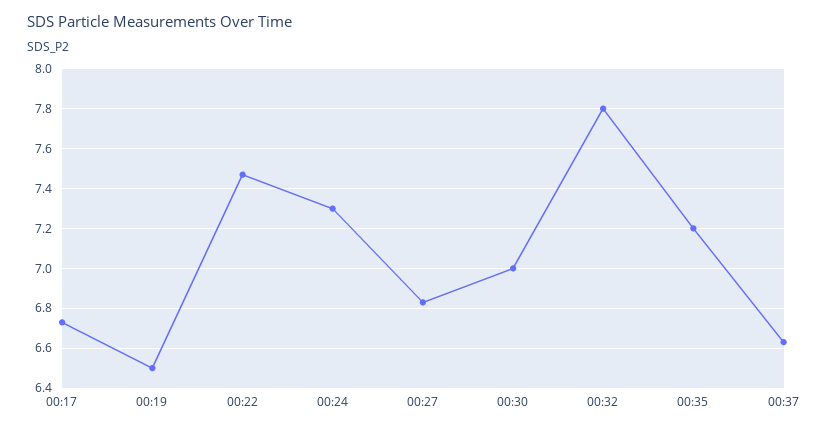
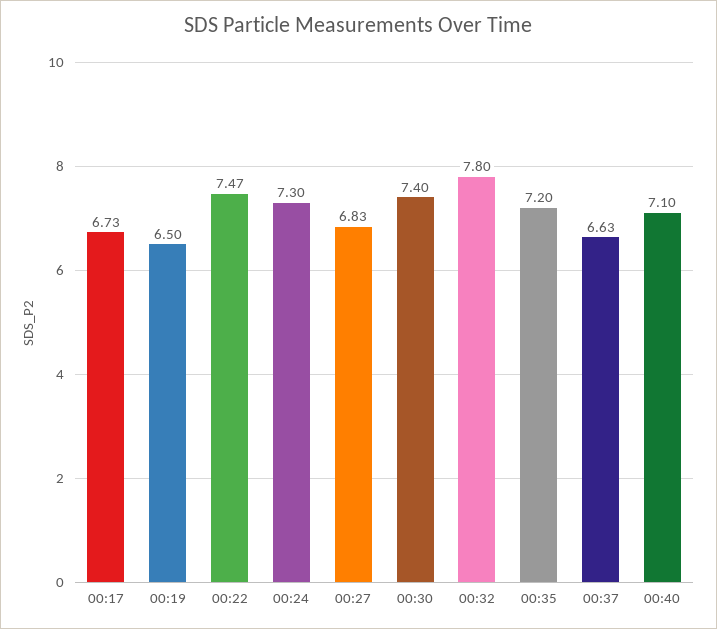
00:30: 7 -> 7.4
00:40: none -> 7.1

